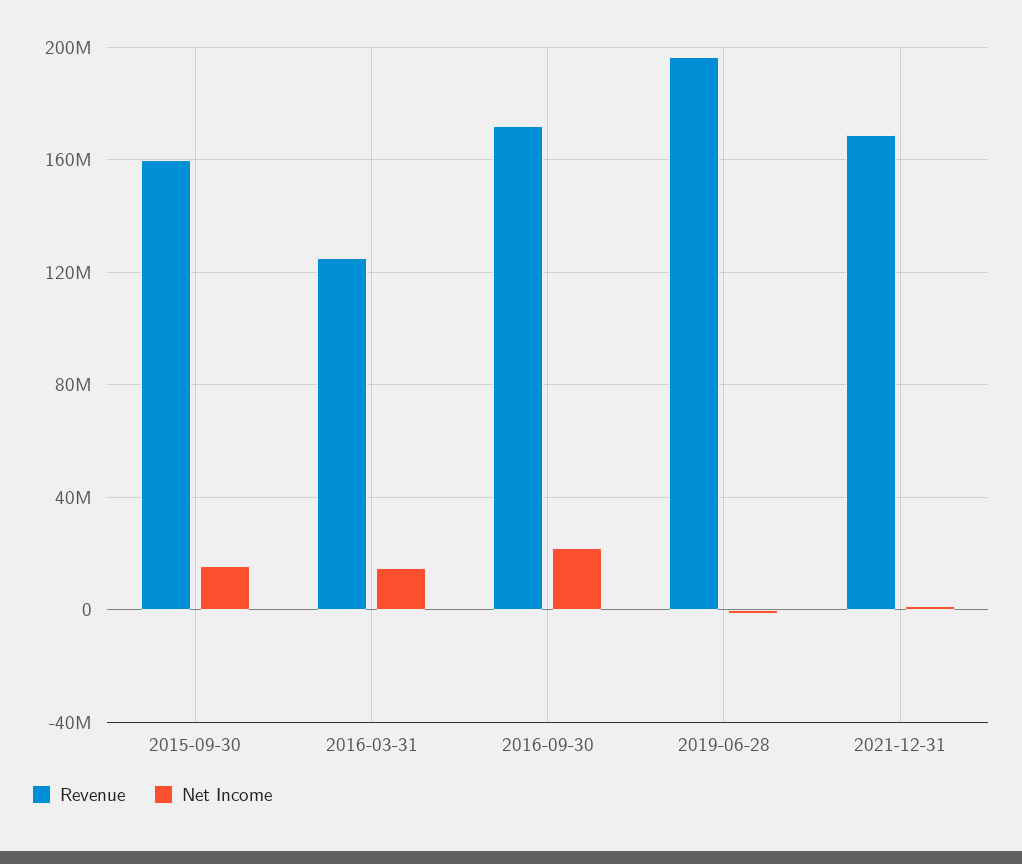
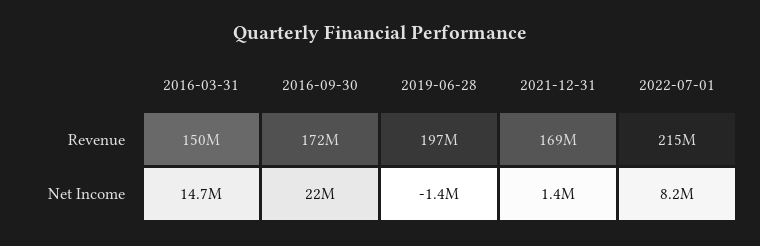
Revenue, 2015-09-30: 160000000 -> none
Net Income, 2015-09-30: 15000000 -> none
Revenue, 2016-03-31: 125000000 -> 150000000
Revenue, 2022-07-01: none -> 215000000
Net Income, 2022-07-01: none -> 8200000

